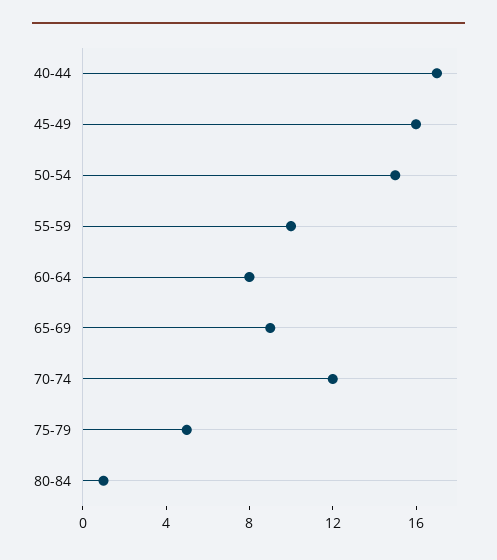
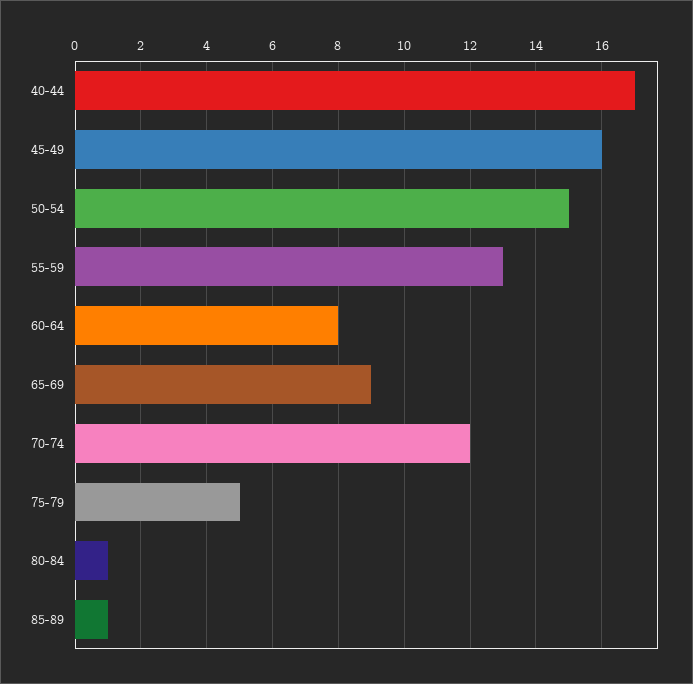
55-59: 10 -> 13
85-89: none -> 1

